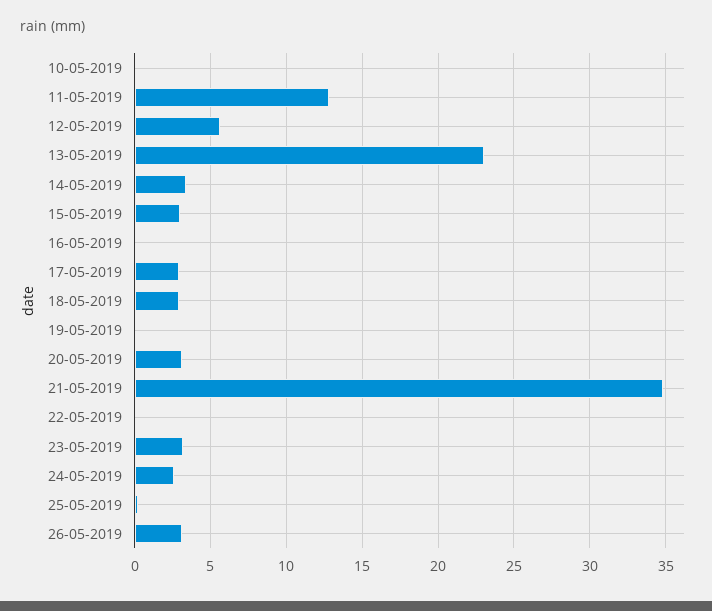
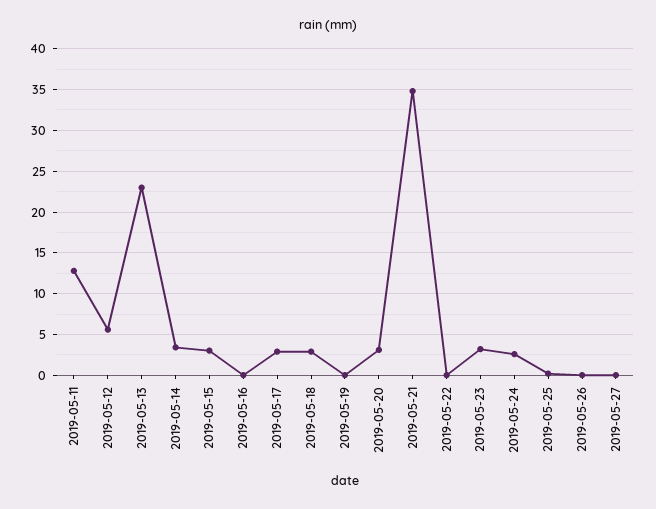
10-05-2019: 0 -> none
26-05-2019: 3 -> 0
2019-05-27: none -> 0

